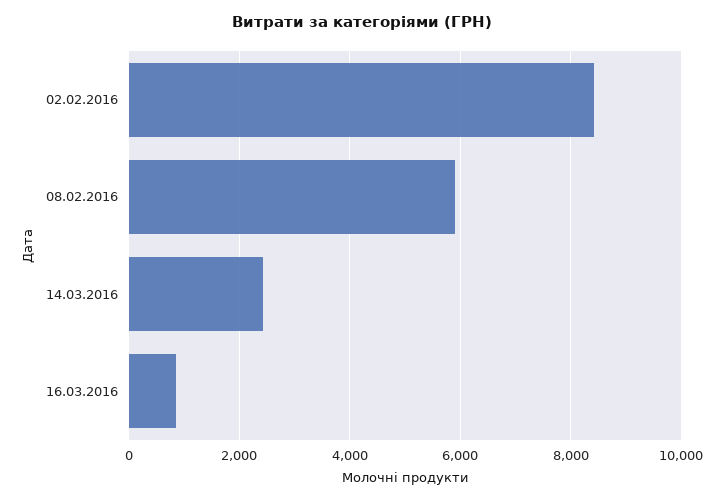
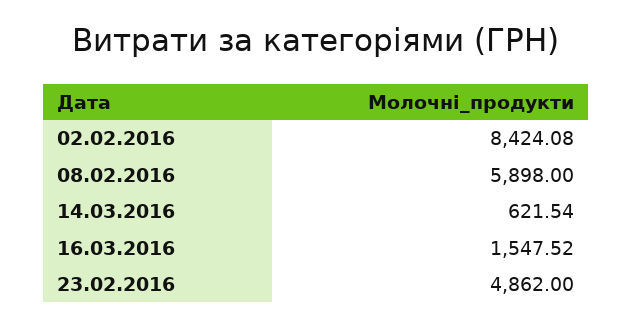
14.03.2016: 2400 -> 621.54
16.03.2016: 800 -> 1547.52
23.02.2016: none -> 4862

